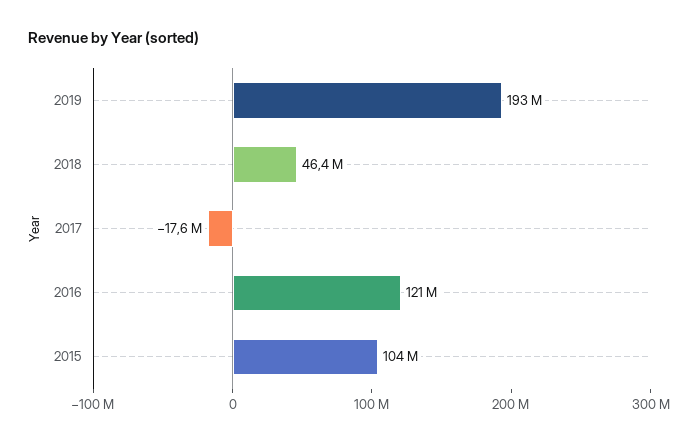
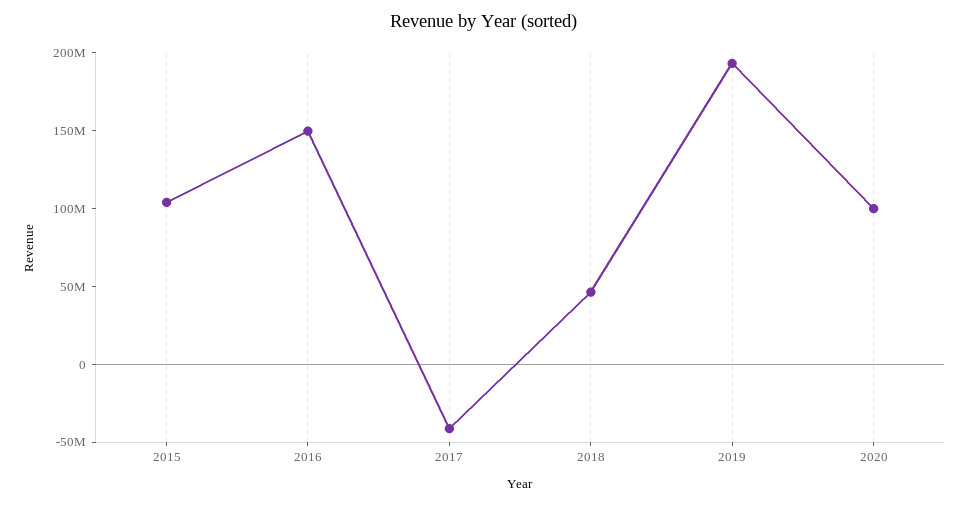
2017: -17600000 -> -40000000
2016: 121000000 -> 150000000
2020: none -> 100000000

